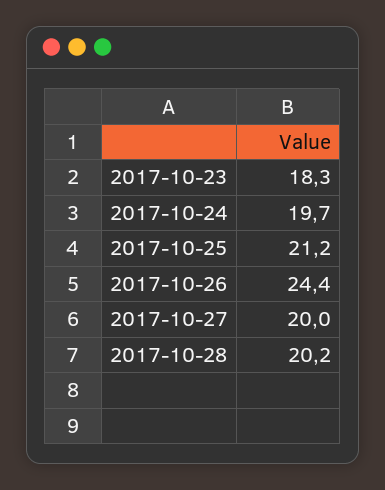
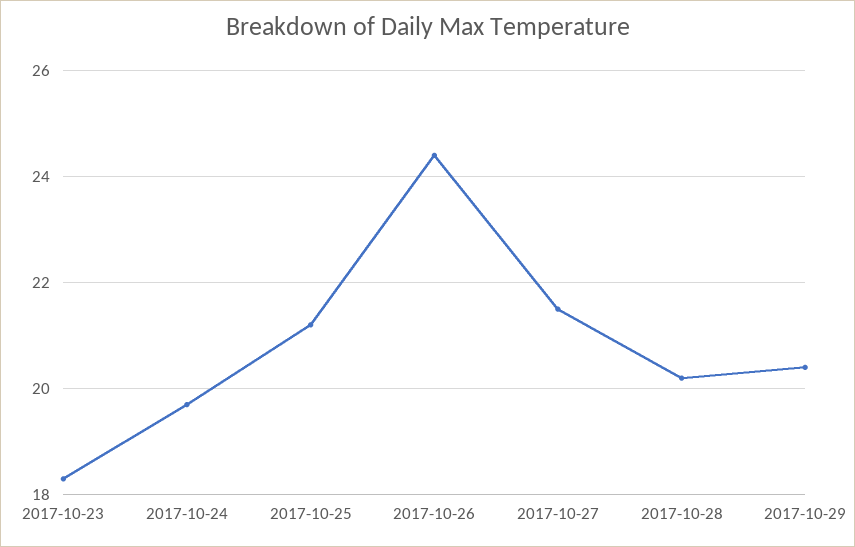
2017-10-27: 20 -> 21.5
2017-10-29: none -> 20.5

